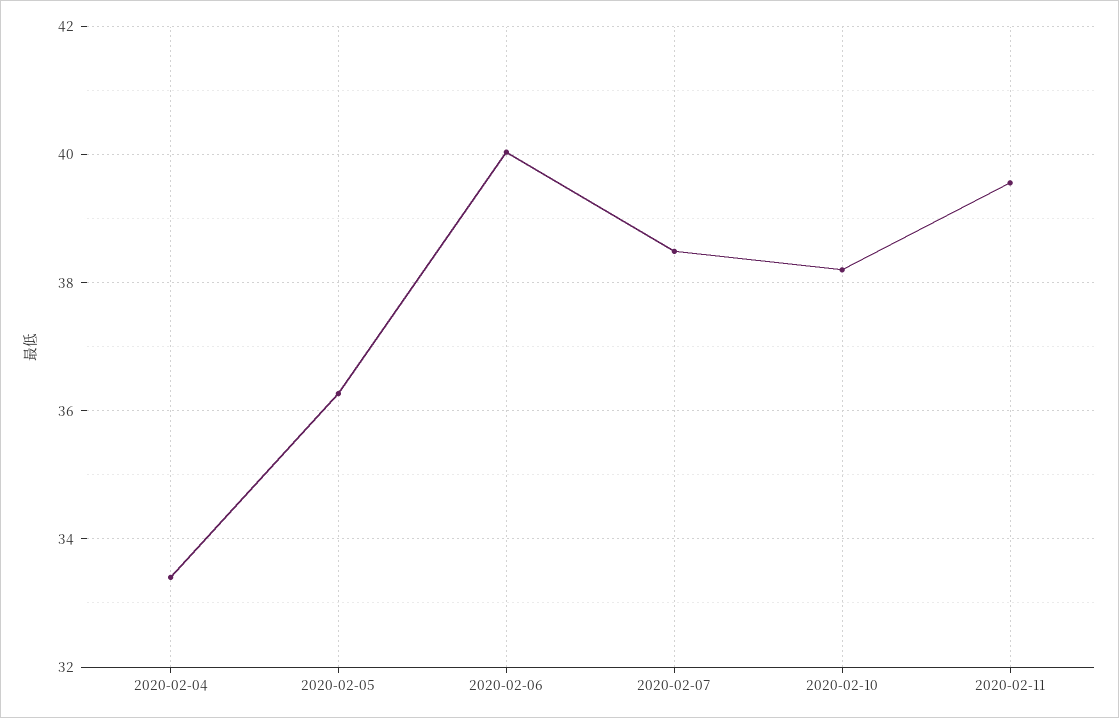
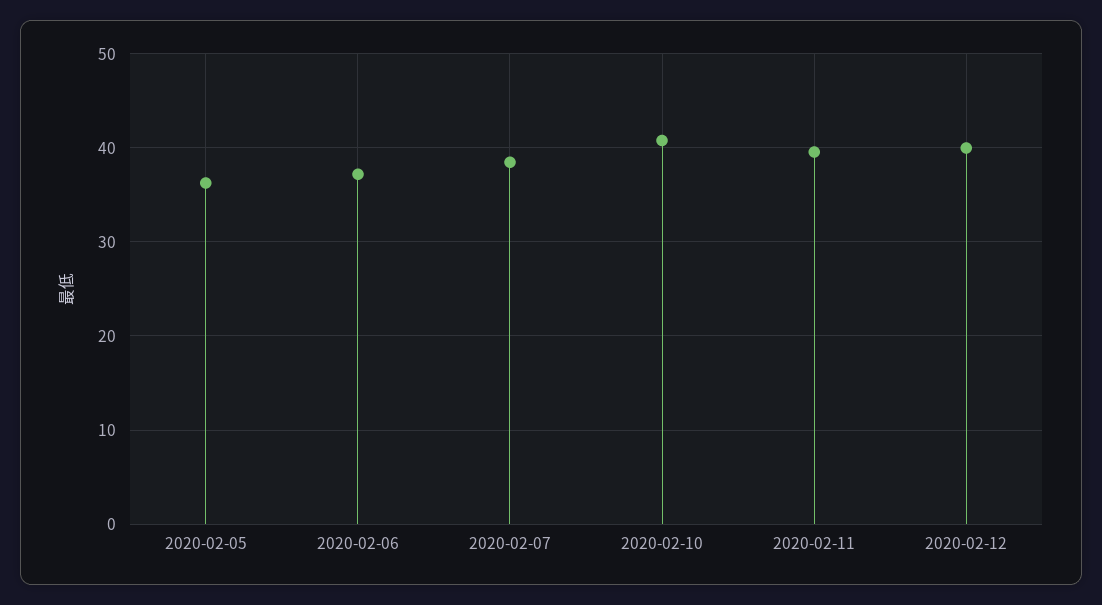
2020-02-04: 33.4 -> none
2020-02-06: 40 -> 37
2020-02-10: 38.2 -> 41
2020-02-12: none -> 40

